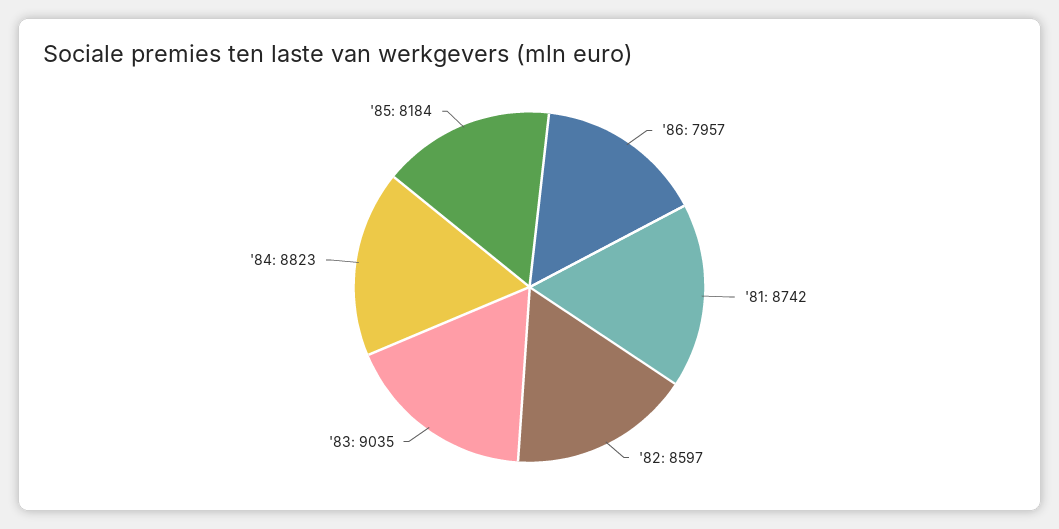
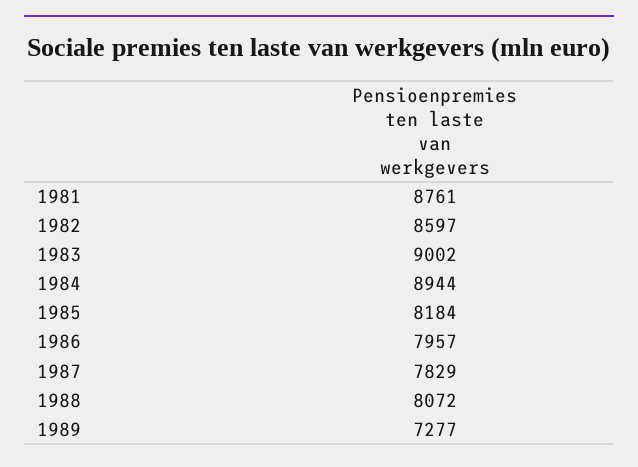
'81: 8742 -> 8761
'83: 9035 -> 9002
'84: 8823 -> 8944
1987: none -> 7829
1988: none -> 8072
1989: none -> 7277

